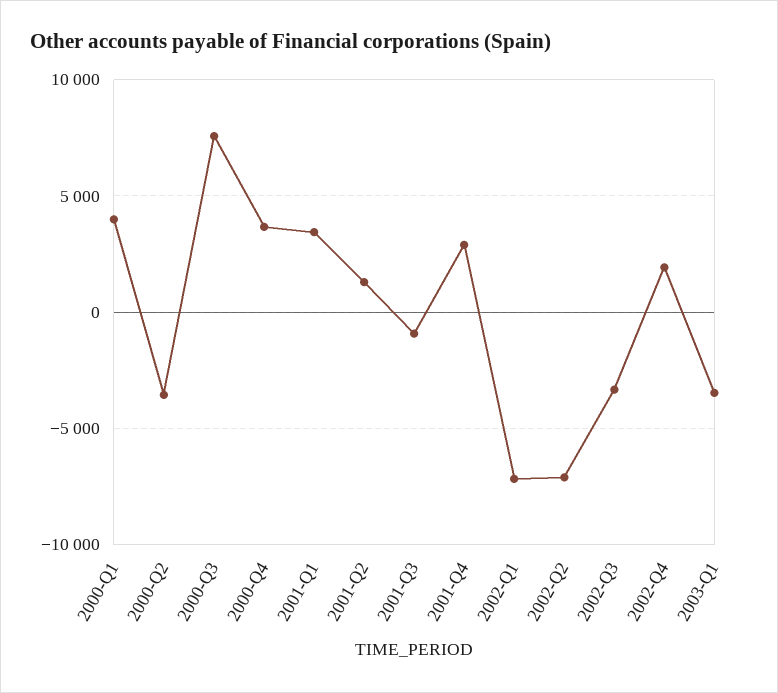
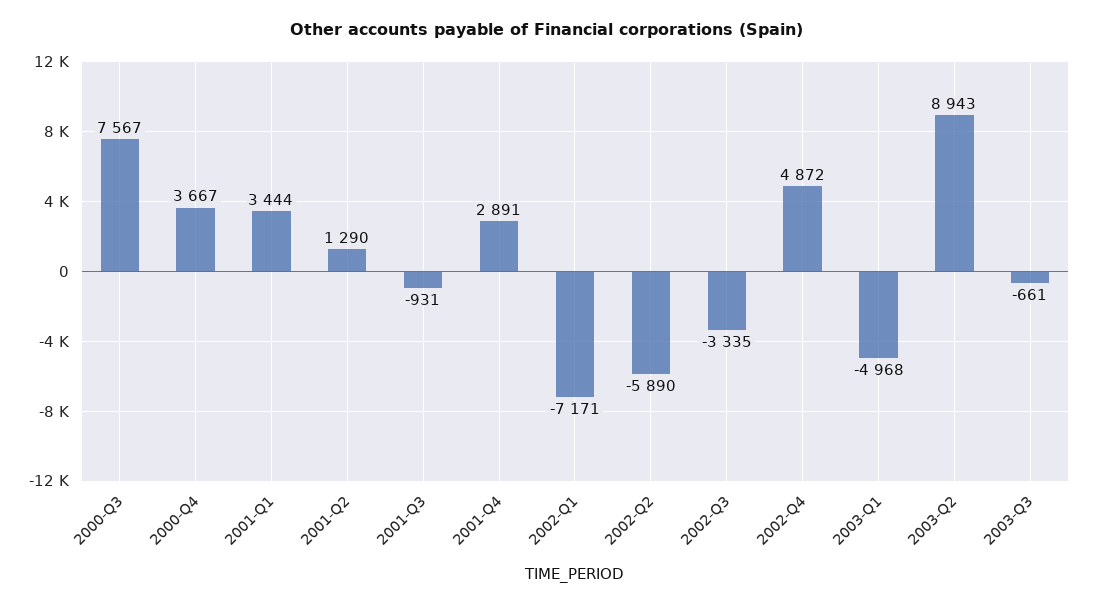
2000-Q1: 4000 -> none
2000-Q2: -3500 -> none
2002-Q2: -7000 -> -5890
2002-Q4: 2000 -> 4872
2003-Q1: -3500 -> -4968
2003-Q2: none -> 8943
2003-Q3: none -> -661

